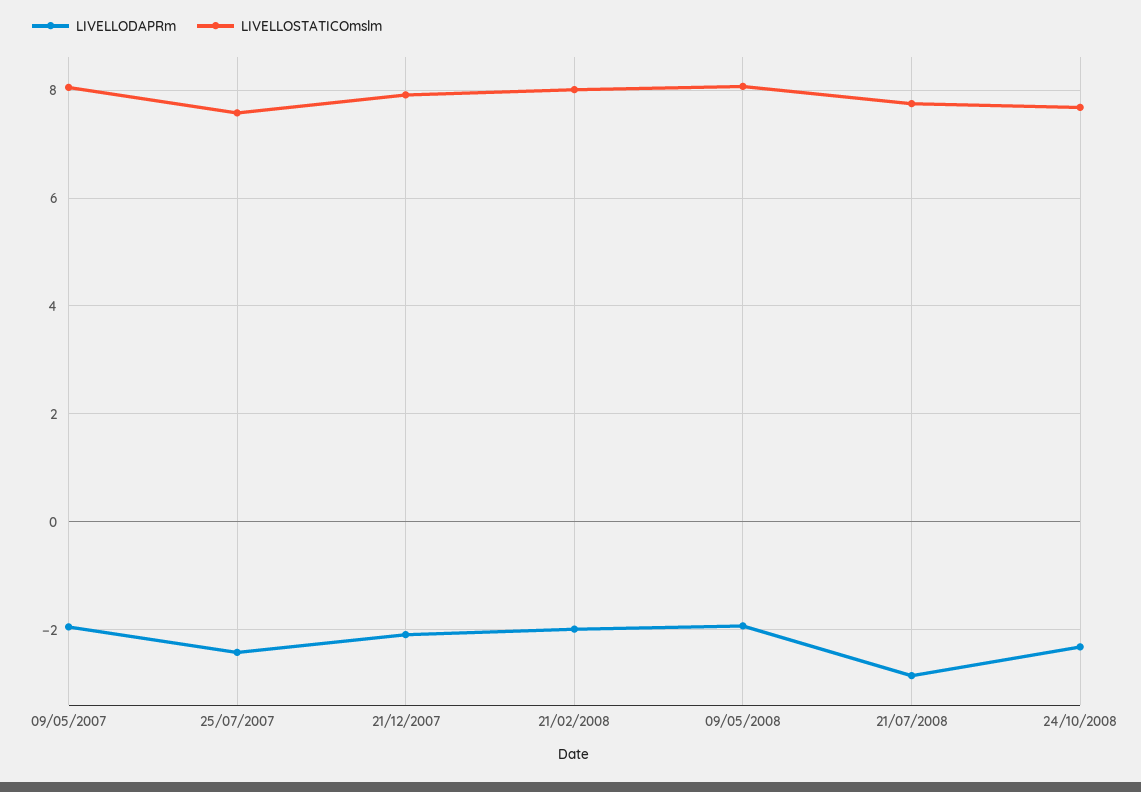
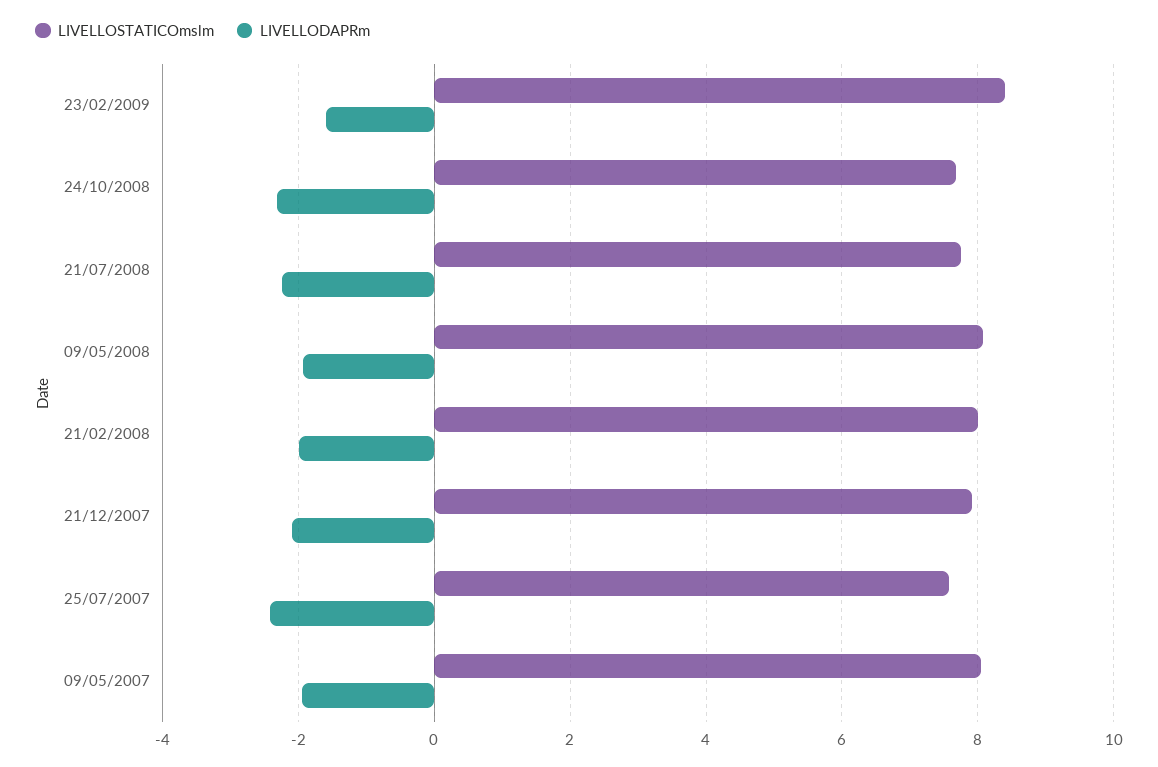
LIVELLODAPRm, 21/07/2008: -2.8 -> -2.2
LIVELLOSTATICOmslm, 23/02/2009: none -> 8.4
LIVELLODAPRm, 23/02/2009: none -> -1.6

